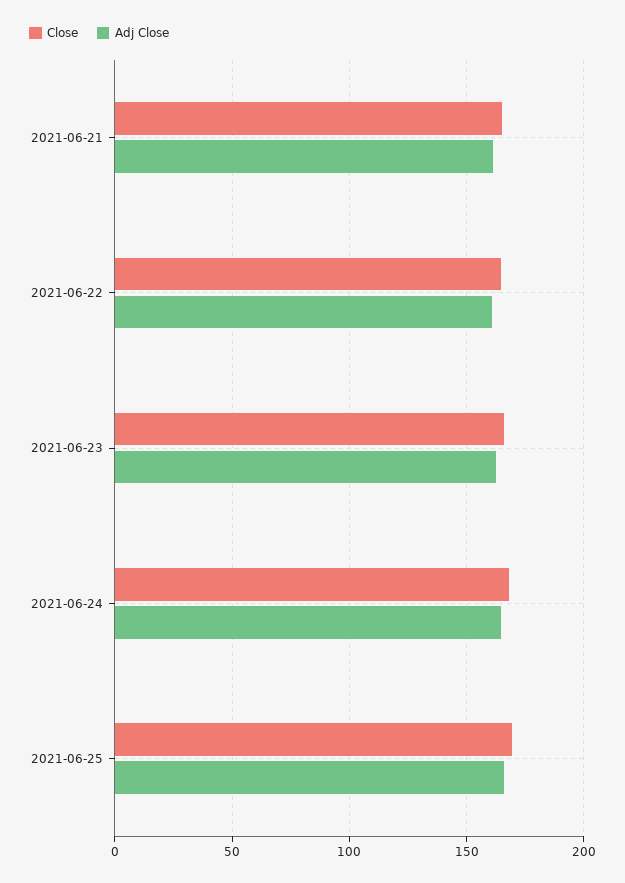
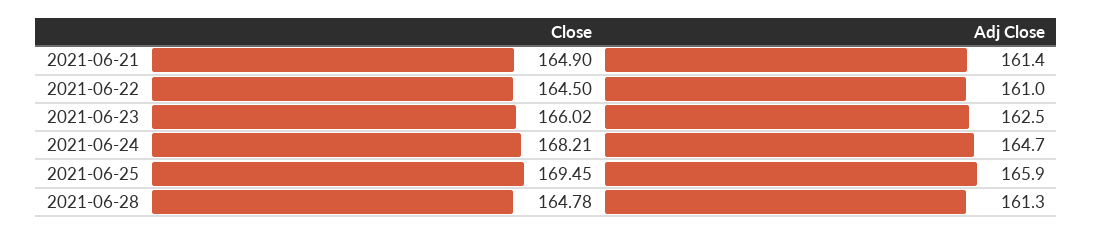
Close, 2021-06-28: none -> 164.78
Adj Close, 2021-06-28: none -> 161.3

